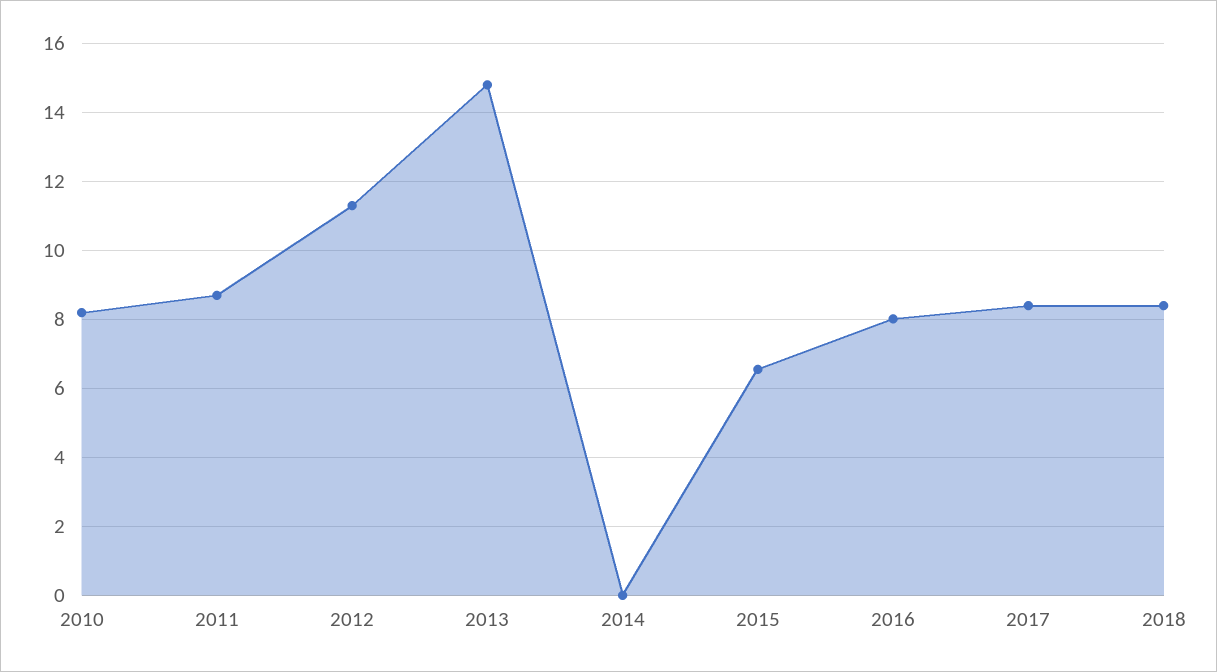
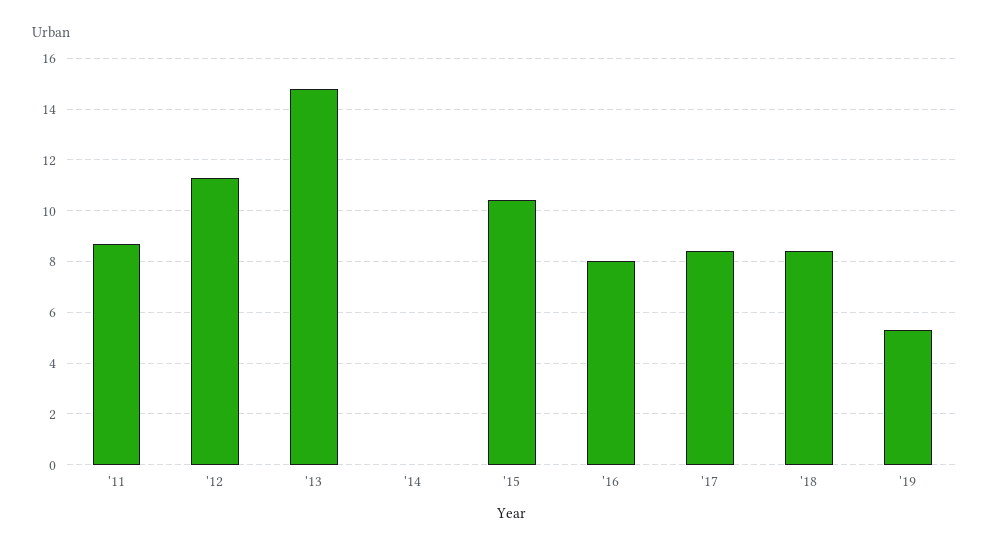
2010: 8.2 -> none
2015: 6.6 -> 10.5
'19: none -> 5.25

